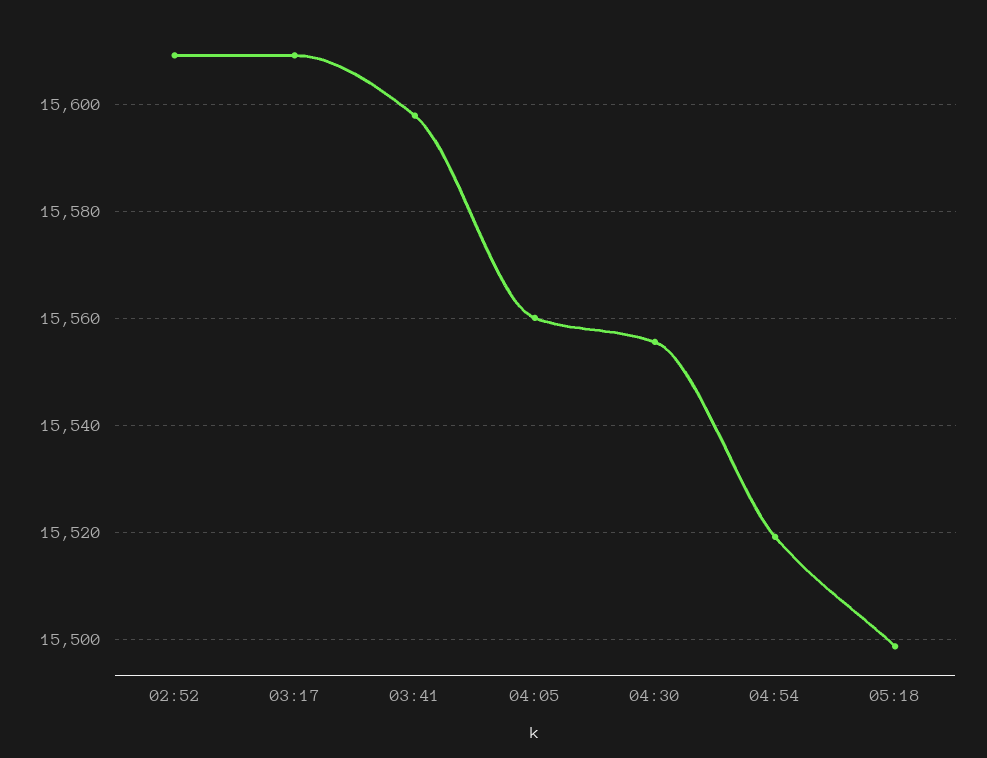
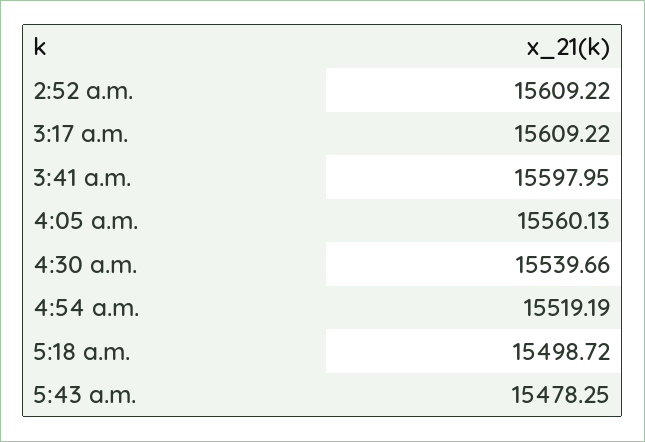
04:30: 15556 -> 15539.66
5:43 a.m.: none -> 15478.25

